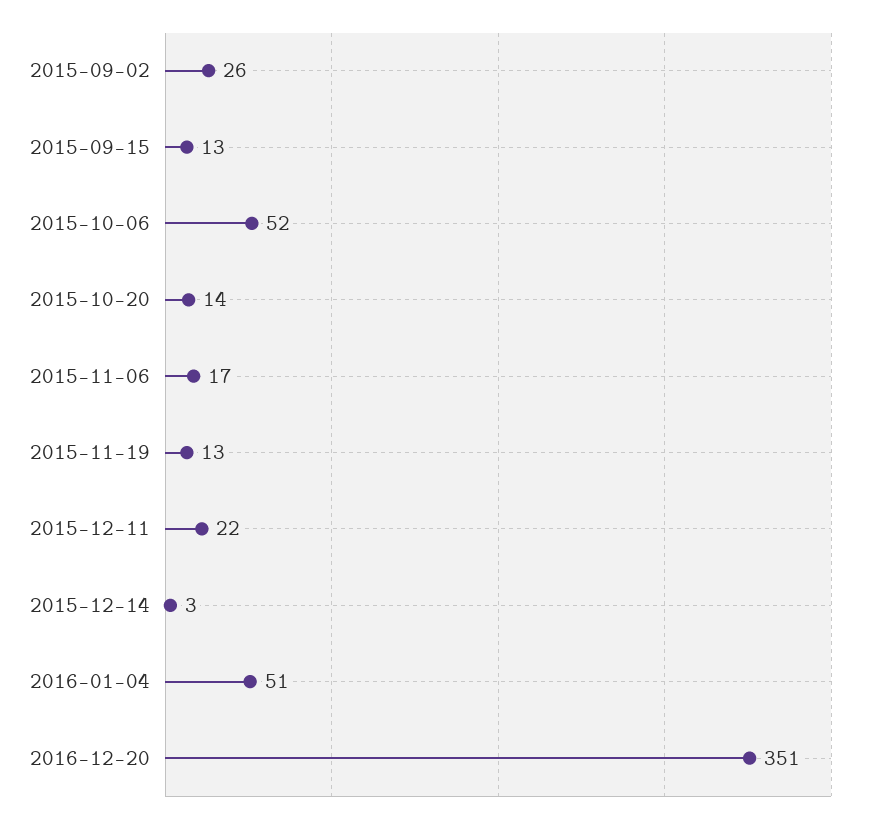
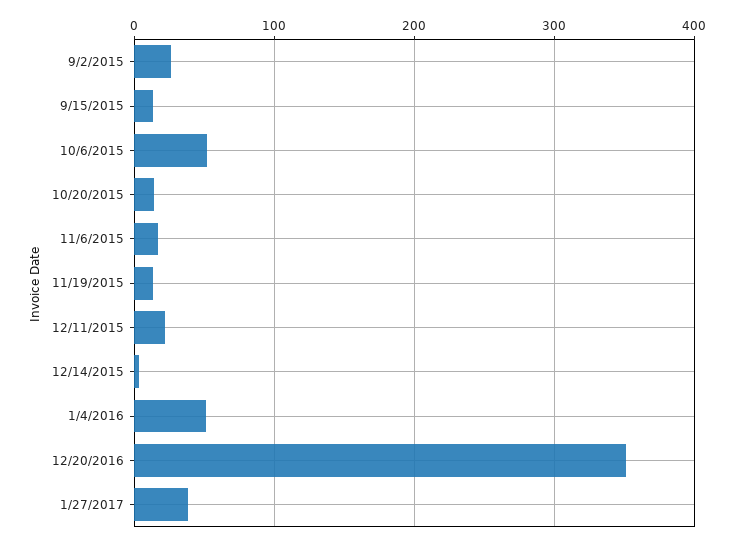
1/27/2017: none -> 40

